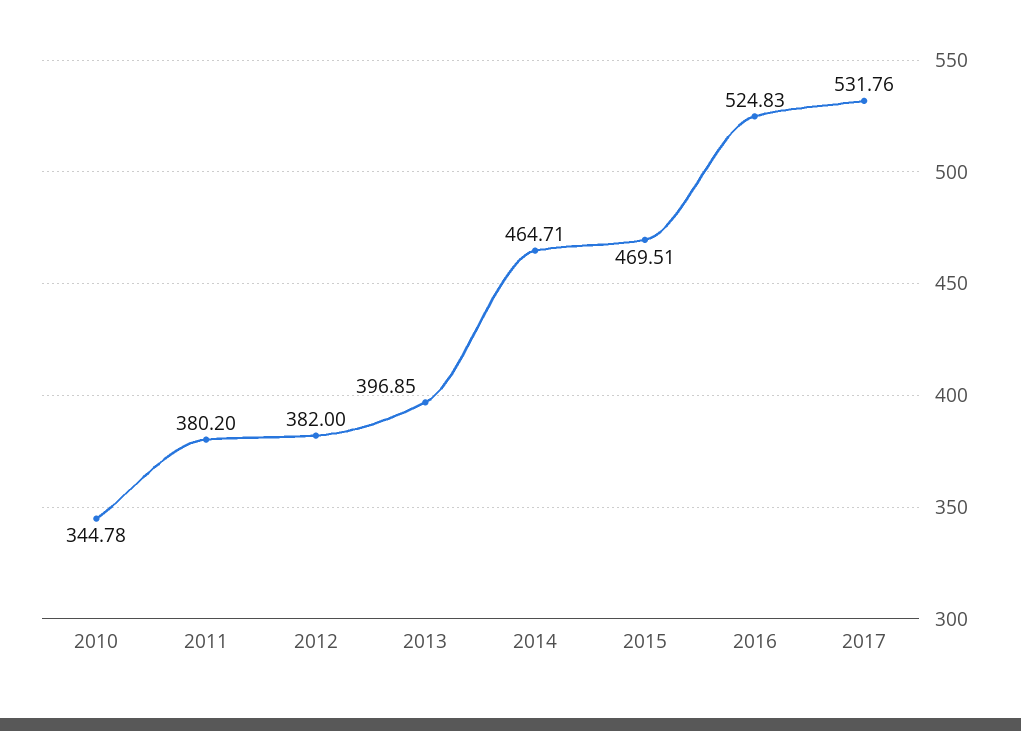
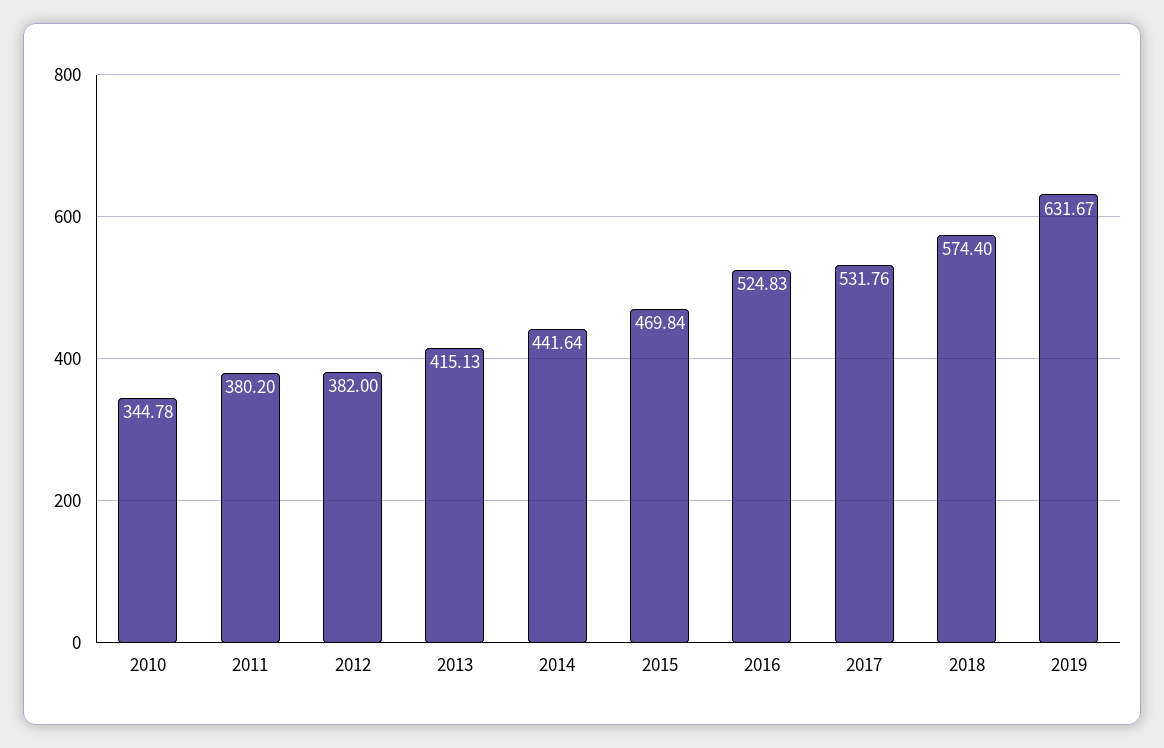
2013: 396.85 -> 415.13
2014: 464.71 -> 441.64
2015: 469.51 -> 469.84
2018: none -> 574.4
2019: none -> 631.67

